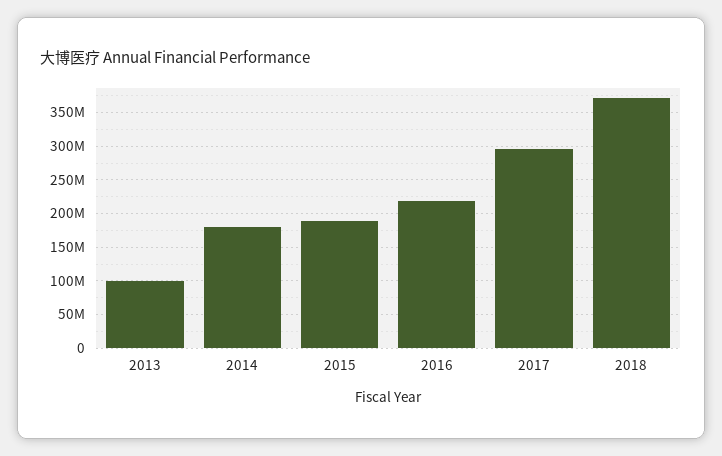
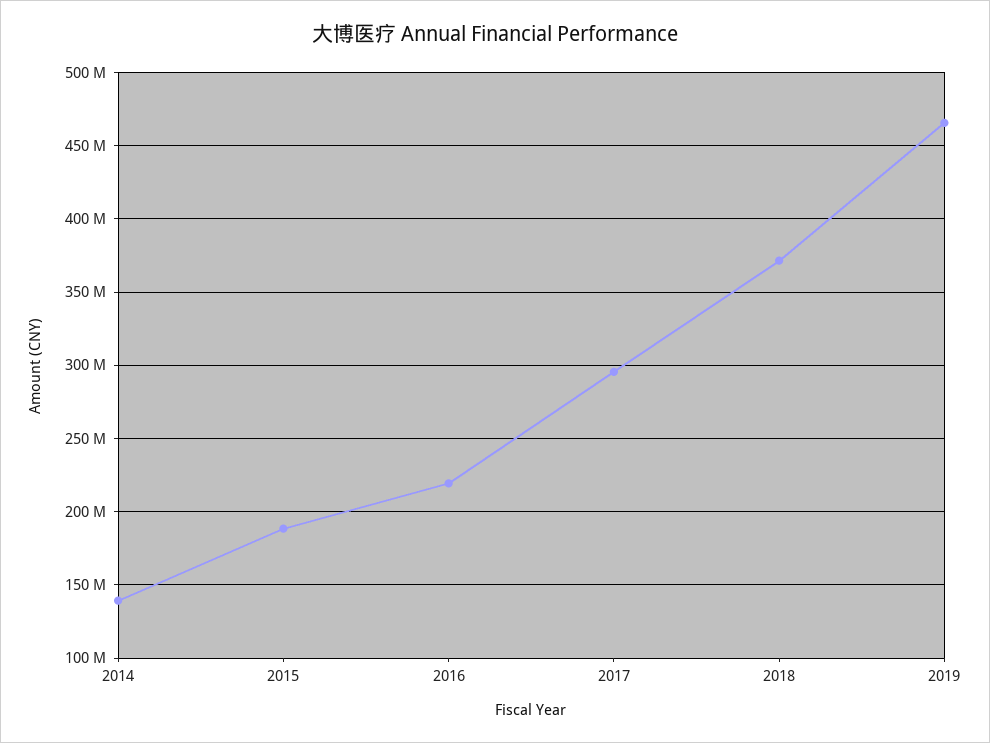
2013: 100000000 -> none
2014: 180000000 -> 140000000
2019: none -> 465000000

